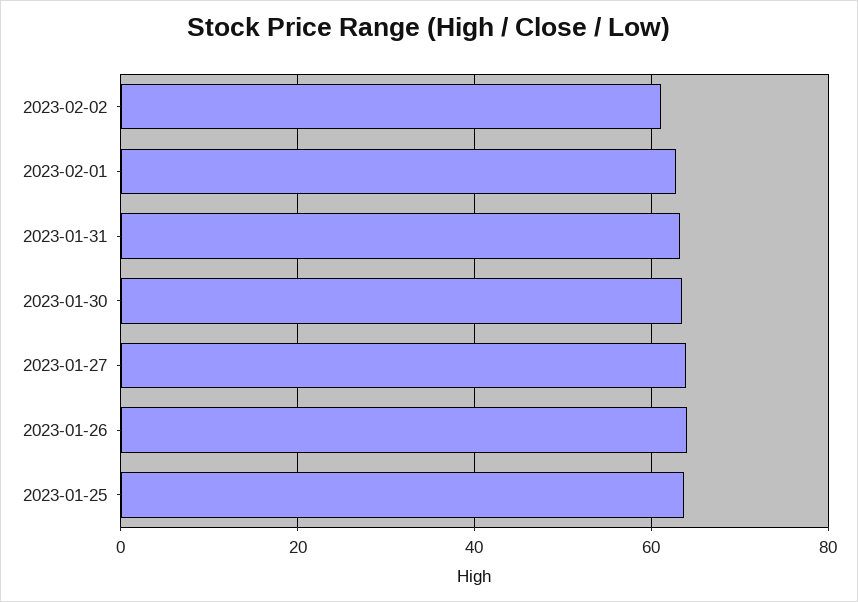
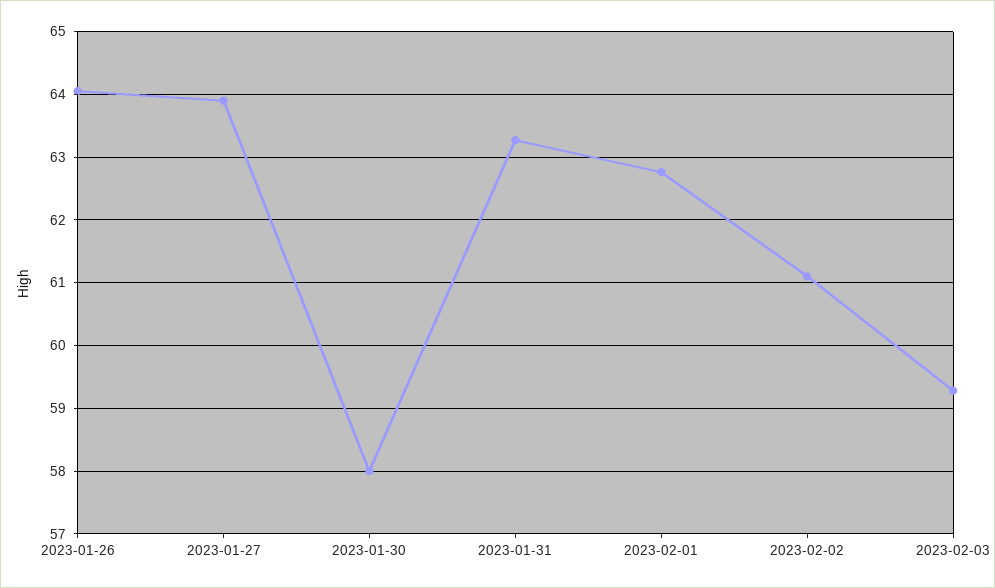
2023-01-30: 64 -> 58
2023-01-25: 64 -> none
2023-02-03: none -> 59.3

